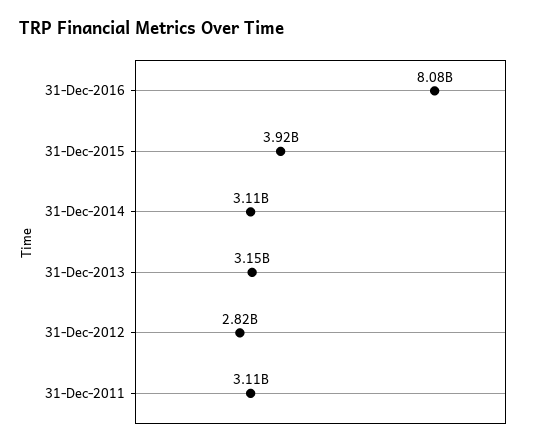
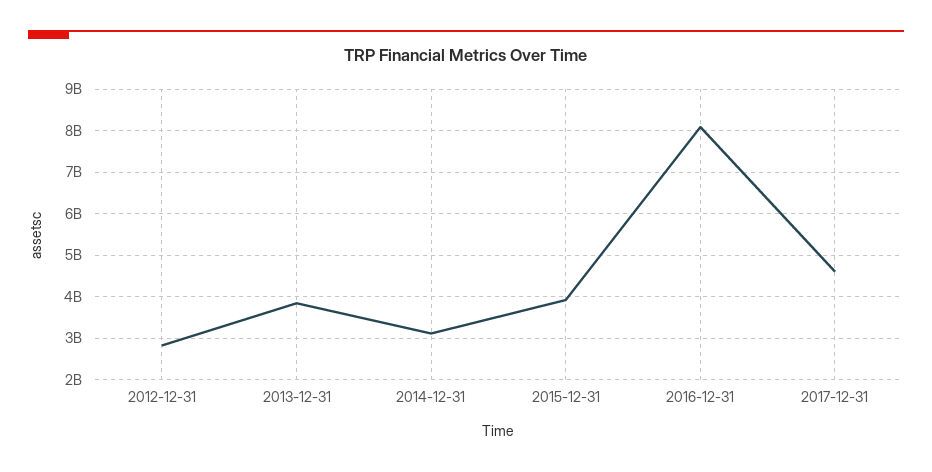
31-Dec-2013: 3150000000 -> 3800000000
31-Dec-2011: 3110000000 -> none
2017-12-31: none -> 4600000000

